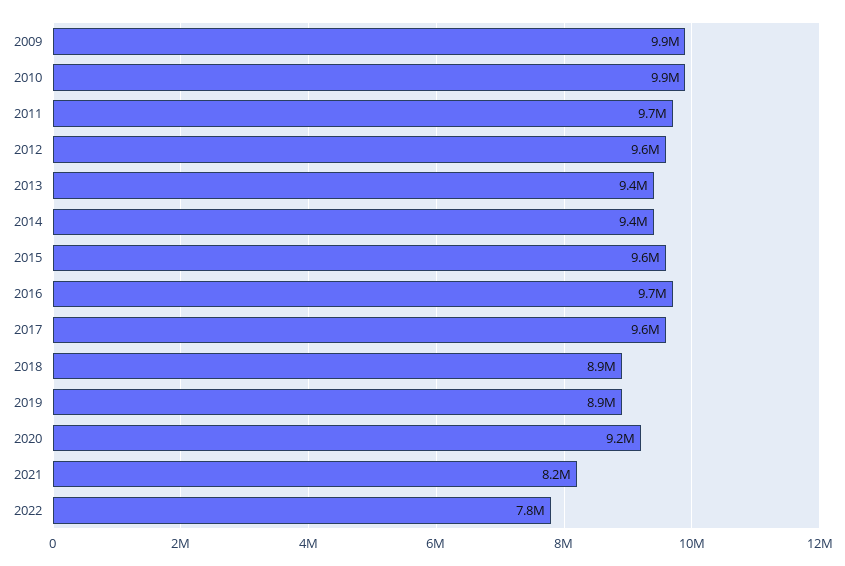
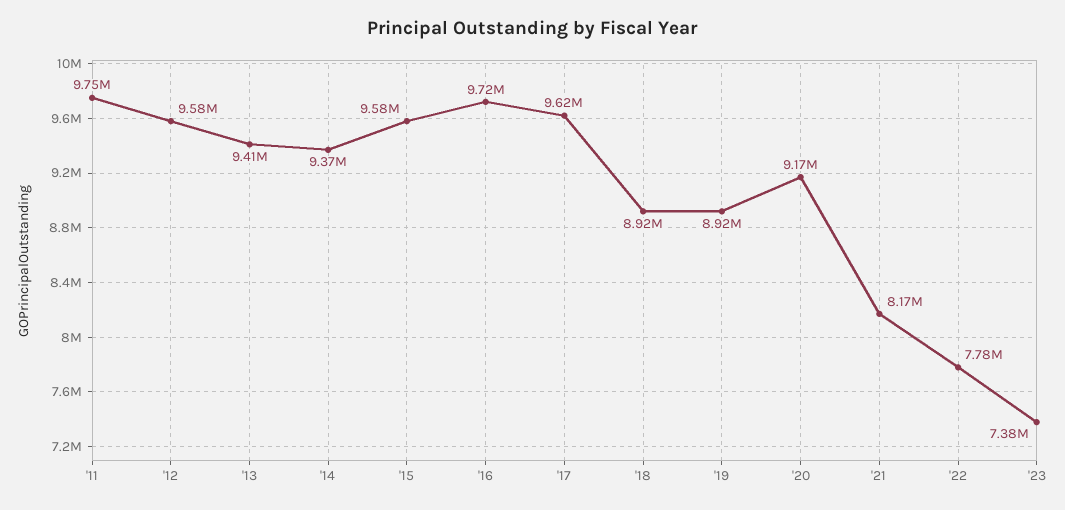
2009: 9900000 -> none
2010: 9900000 -> none
'23: none -> 7380000

